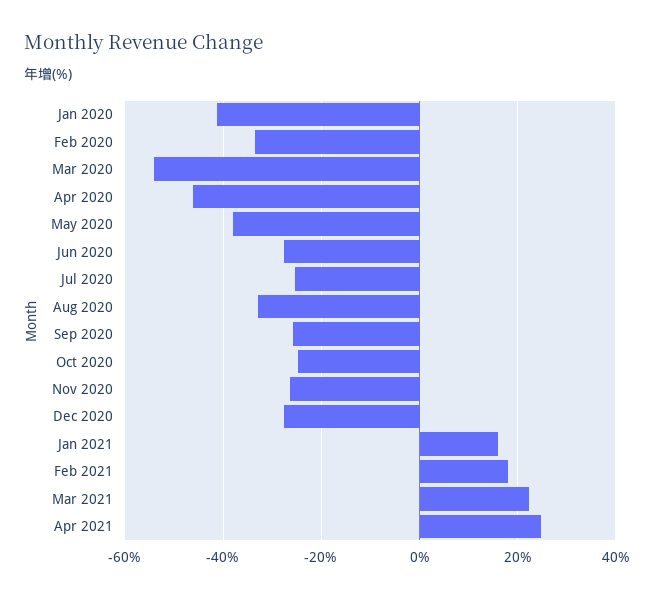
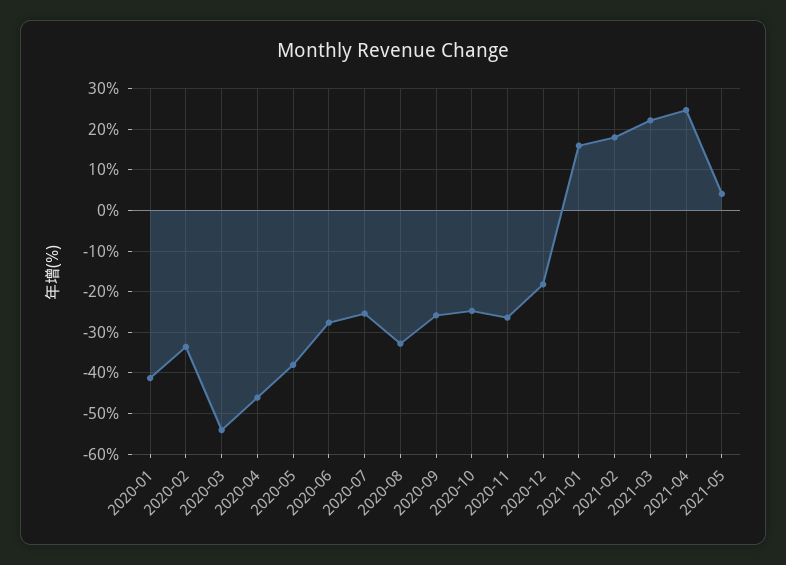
Dec 2020: -28 -> -18
2021-05: none -> 4

